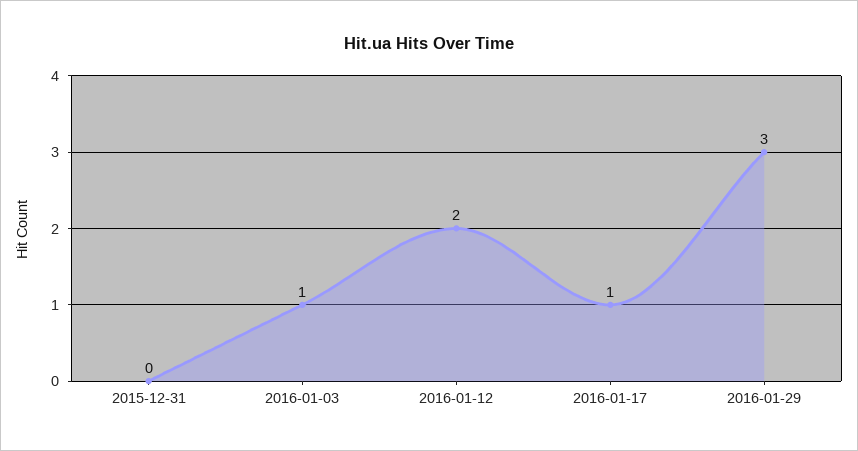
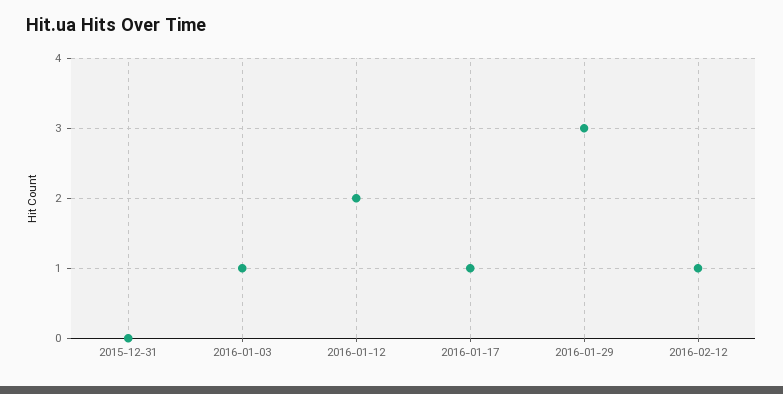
2016-02-12: none -> 1

